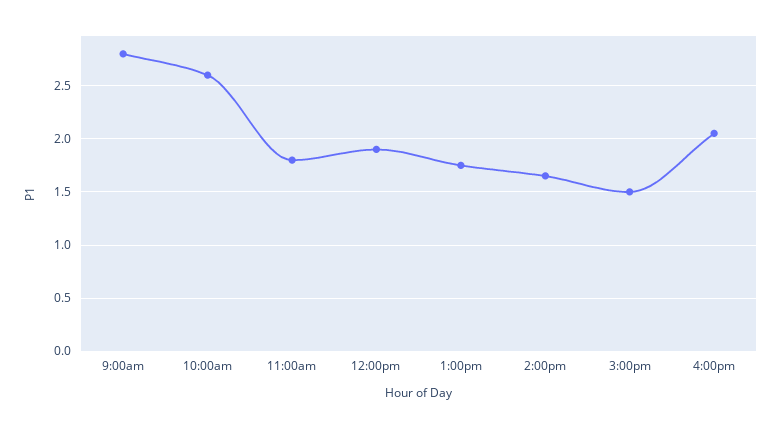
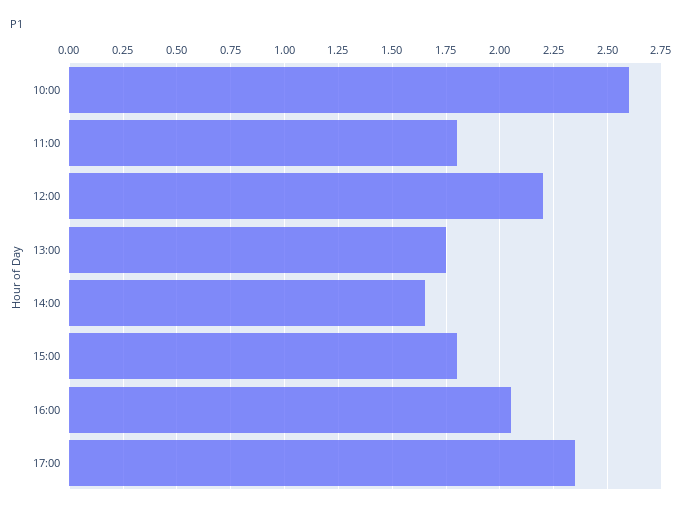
9:00am: 2.8 -> none
12:00pm: 1.9 -> 2.2
3:00pm: 1.5 -> 1.8
17:00: none -> 2.35

